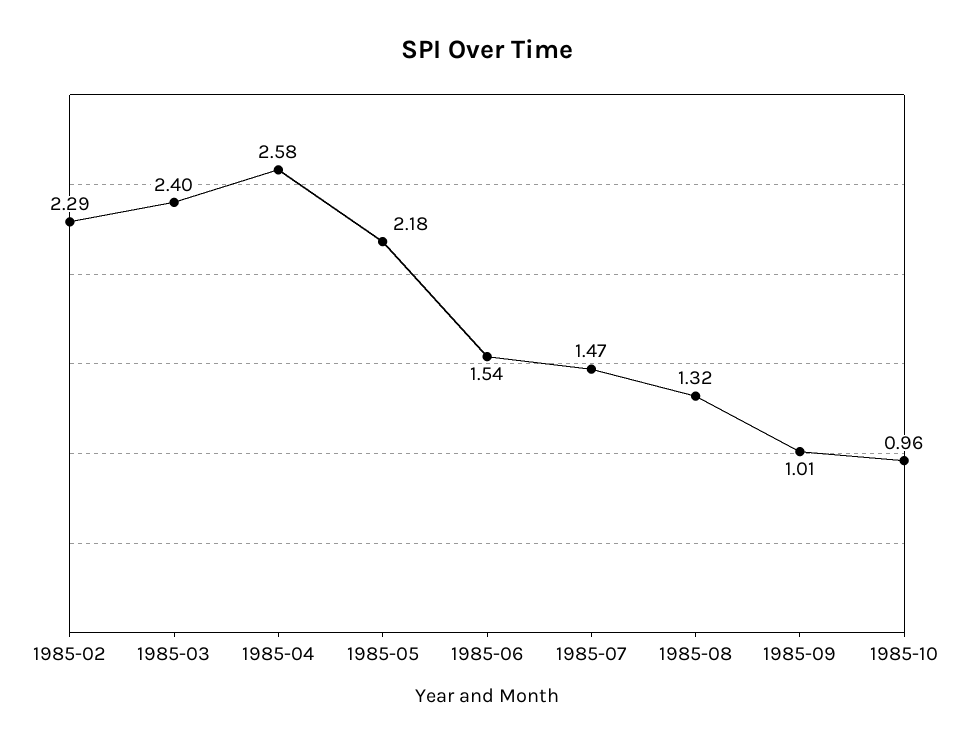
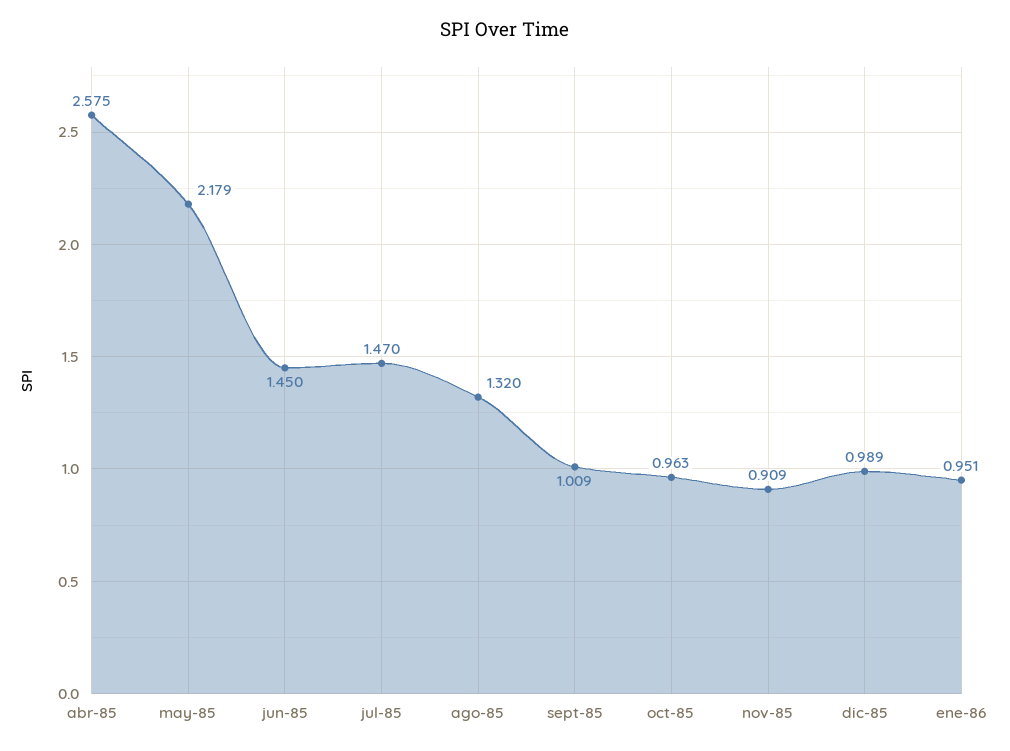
1985-02: 2.29 -> none
1985-03: 2.4 -> none
1985-06: 1.54 -> 1.45
nov-85: none -> 0.909
dic-85: none -> 0.989
ene-86: none -> 0.951

